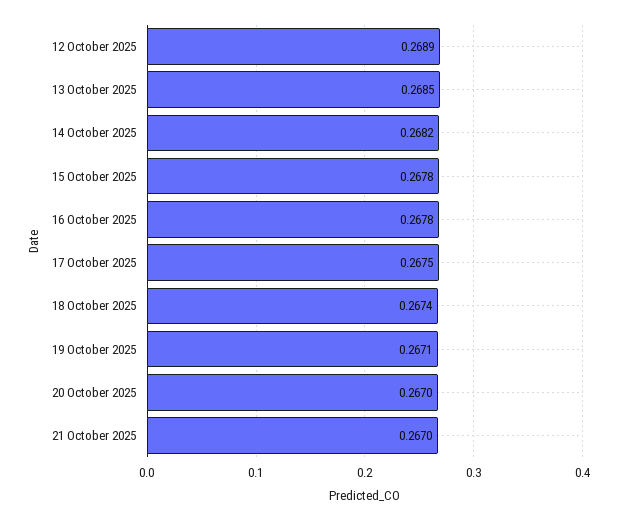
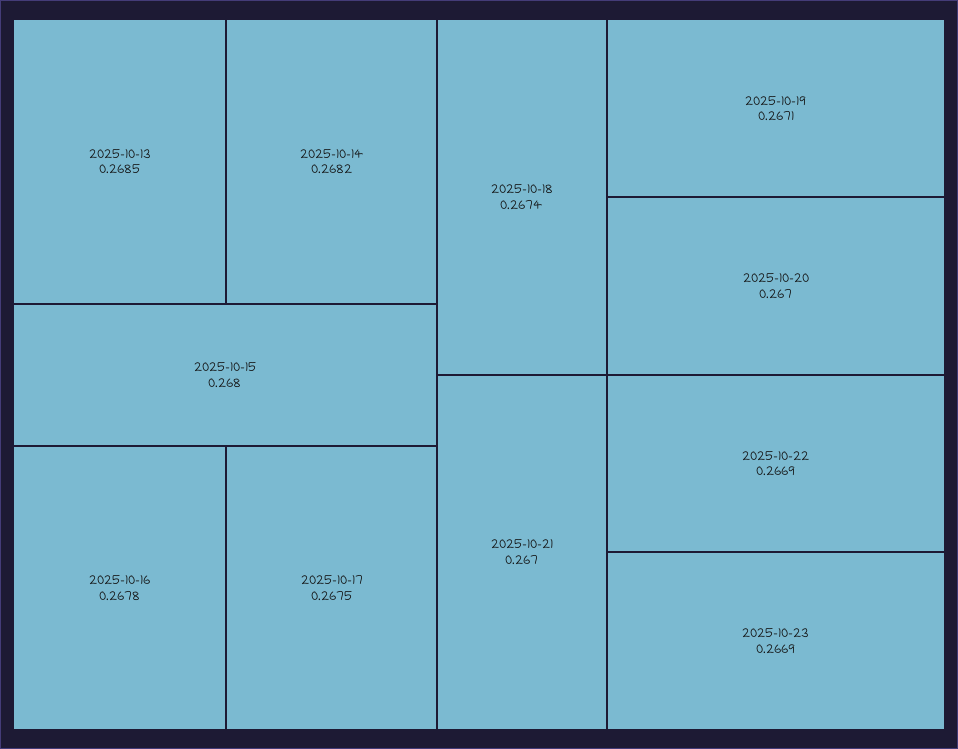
12 October 2025: 0.2689 -> none
15 October 2025: 0.2678 -> 0.268
2025-10-22: none -> 0.2669
2025-10-23: none -> 0.2669

